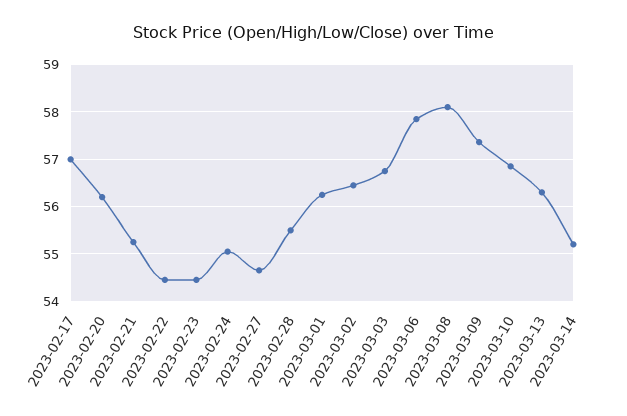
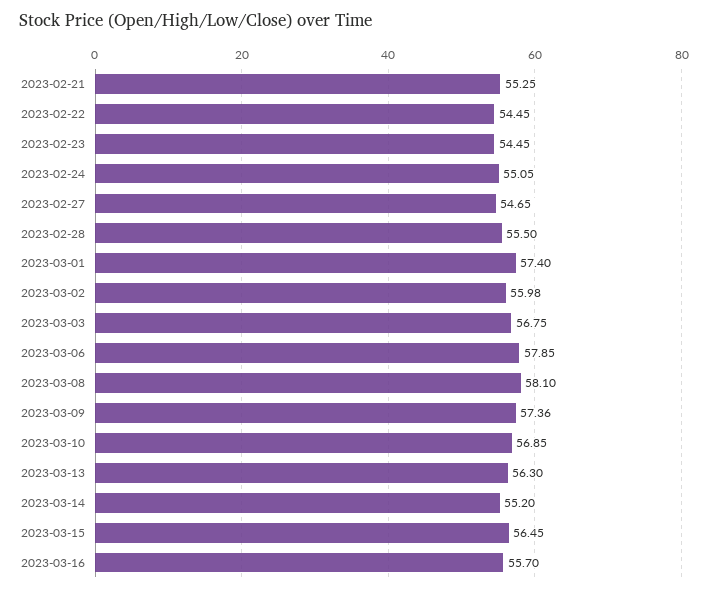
2023-02-17: 57 -> none
2023-02-20: 56.2 -> none
2023-03-01: 56.2 -> 57.4
2023-03-02: 56.4 -> 55.98
2023-03-15: none -> 56.45
2023-03-16: none -> 55.7

